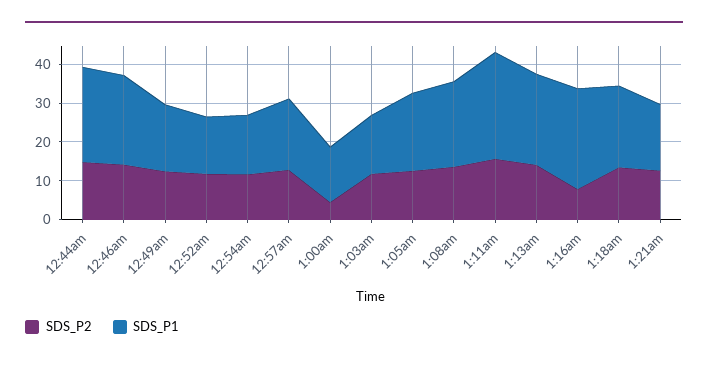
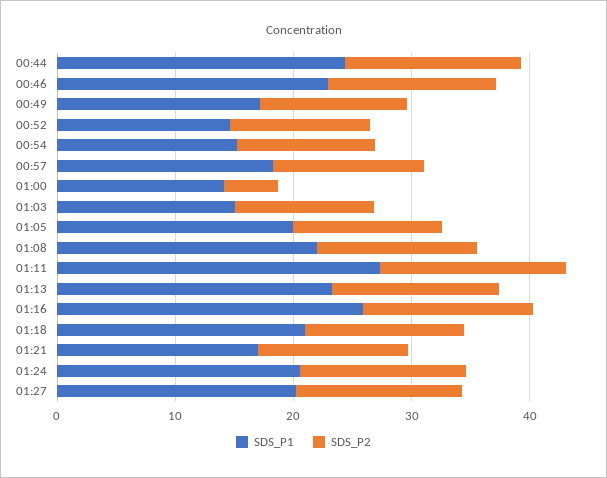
SDS_P2, 1:16am: 7.5 -> 14
SDS_P1, 01:24: none -> 20
SDS_P2, 01:24: none -> 14
SDS_P1, 01:27: none -> 20
SDS_P2, 01:27: none -> 14

